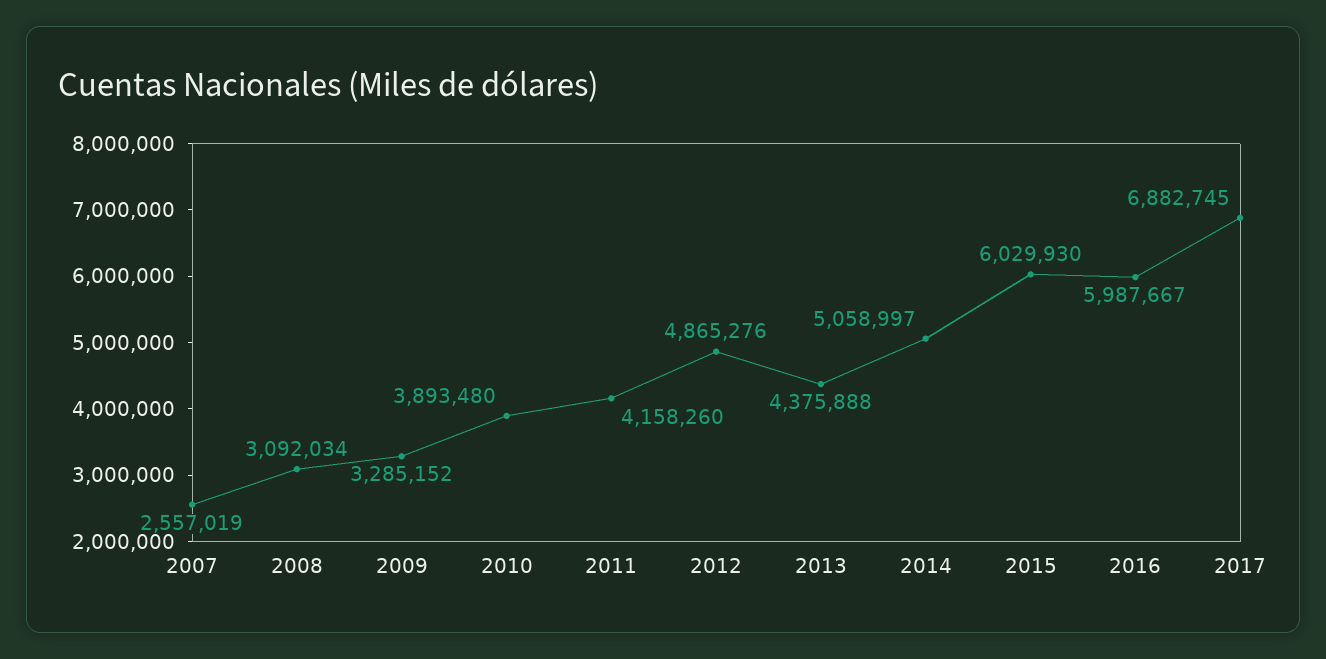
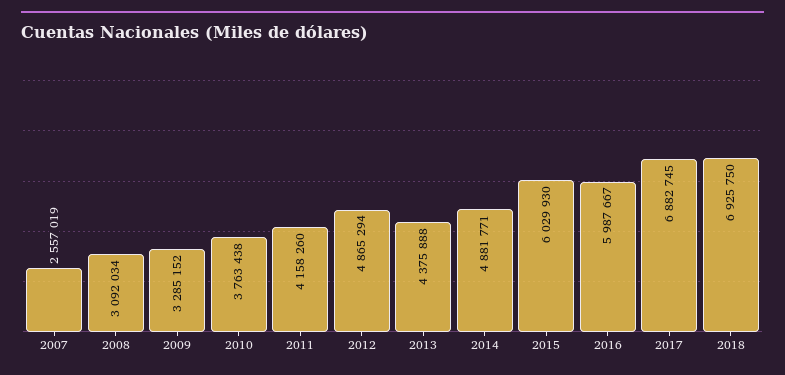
2010: 3893480 -> 3763438
2012: 4865276 -> 4865294
2014: 5058997 -> 4881771
2018: none -> 6925750

